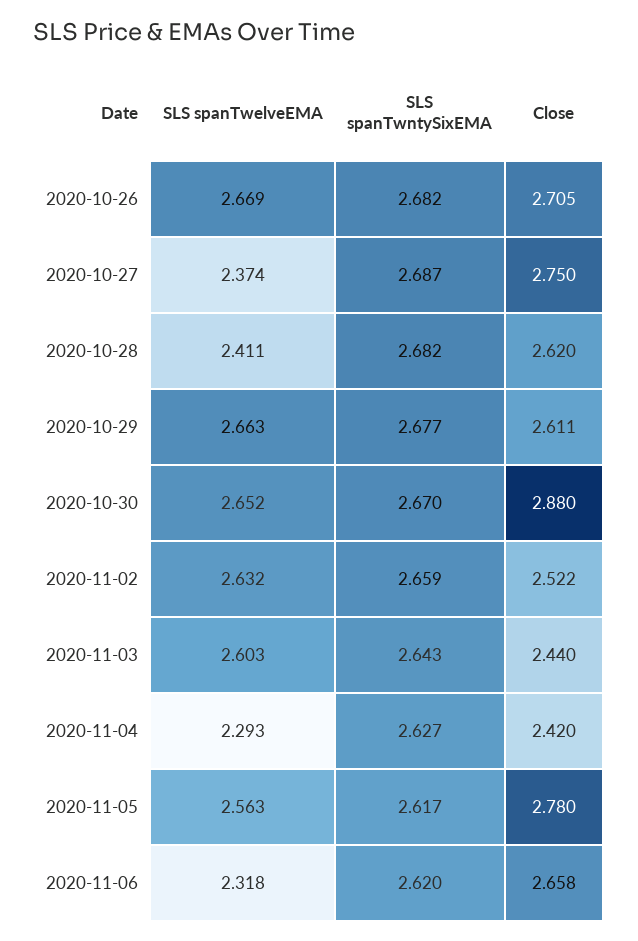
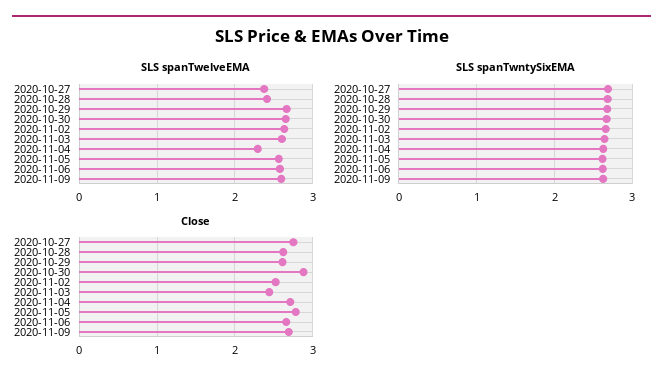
SLS spanTwelveEMA, 2020-10-26: 2.669 -> none
SLS spanTwntySixEMA, 2020-10-26: 2.682 -> none
Close, 2020-10-26: 2.705 -> none
Close, 2020-11-04: 2.42 -> 2.7
SLS spanTwelveEMA, 2020-11-06: 2.318 -> 2.6
SLS spanTwelveEMA, 2020-11-09: none -> 2.6
SLS spanTwntySixEMA, 2020-11-09: none -> 2.6
Close, 2020-11-09: none -> 2.7

